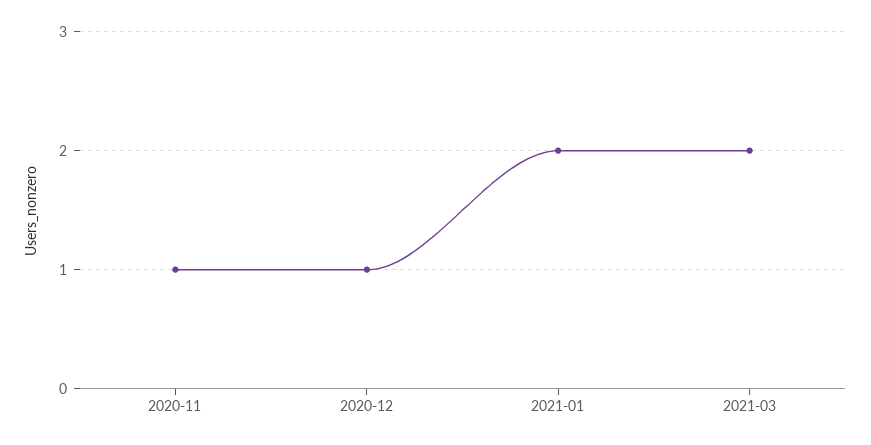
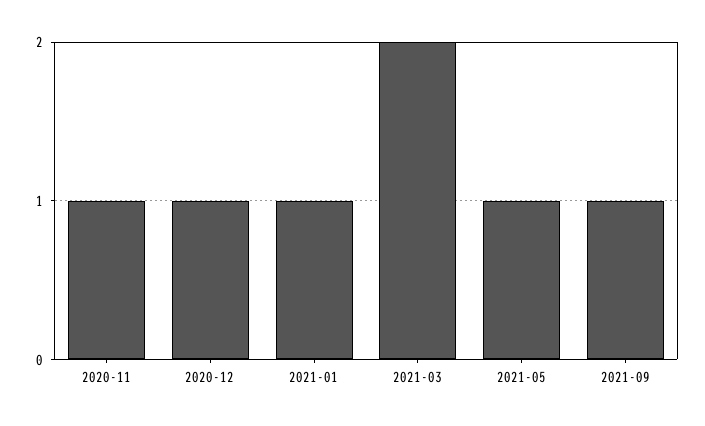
2021-01: 2 -> 1
2021-05: none -> 1
2021-09: none -> 1

